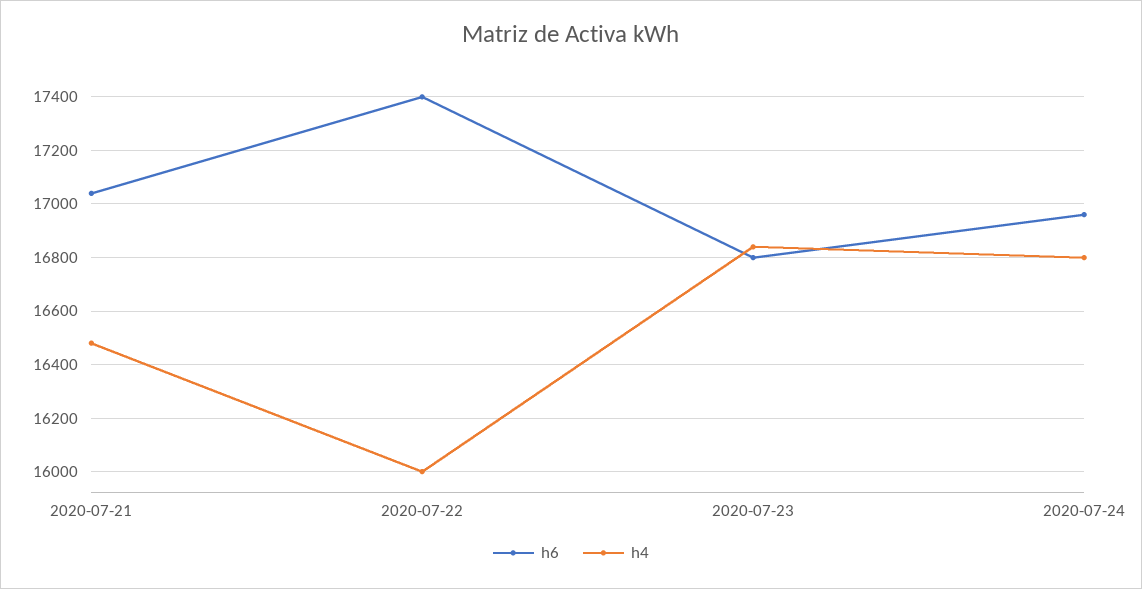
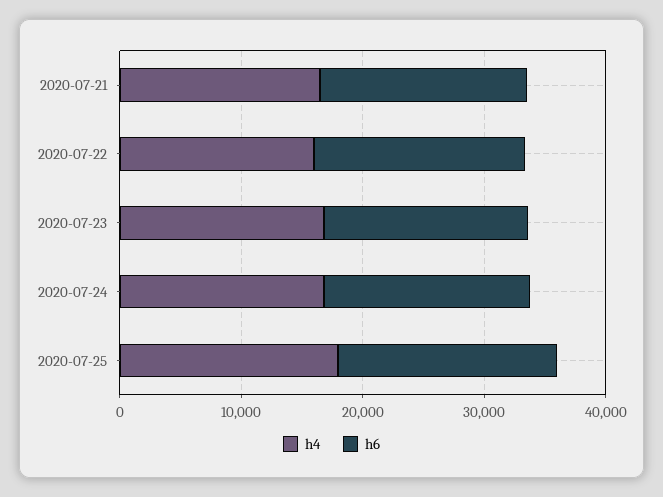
h4, 2020-07-25: none -> 18000
h6, 2020-07-25: none -> 18000

